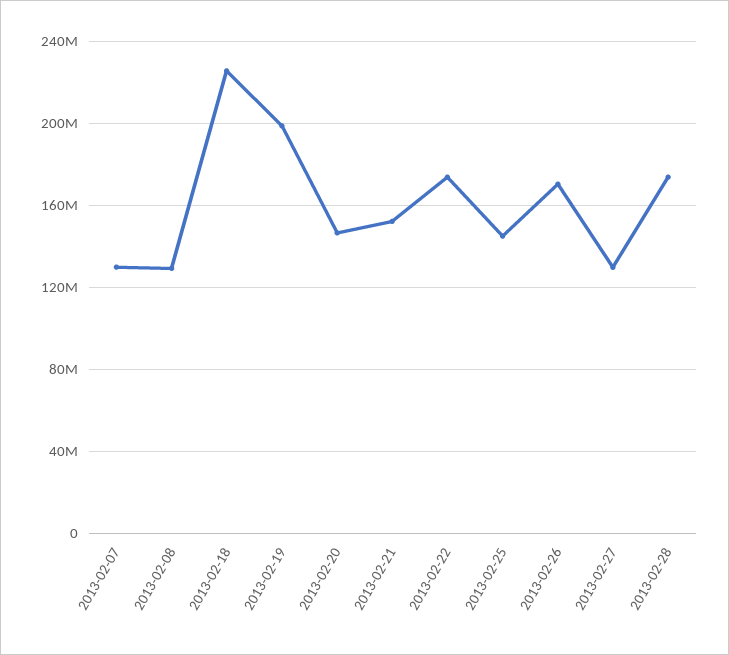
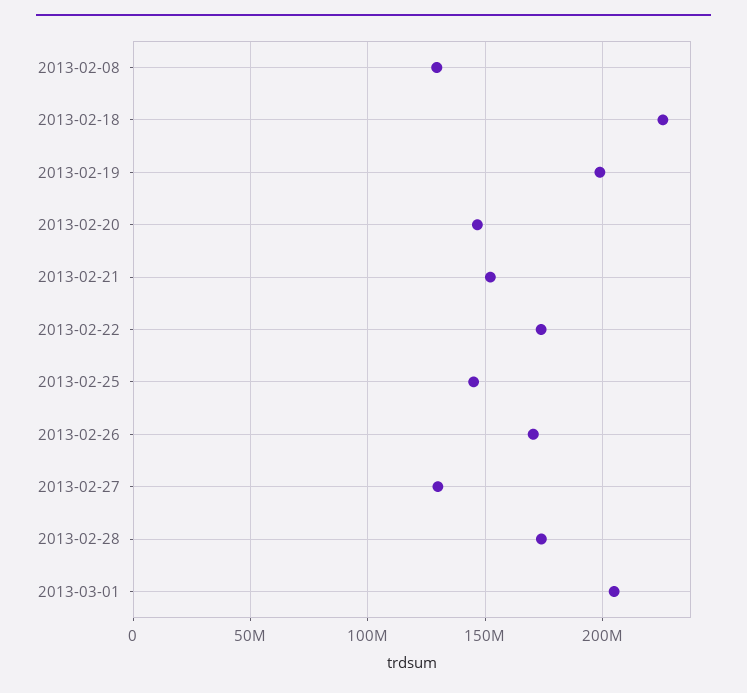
2013-02-07: 130000000 -> none
2013-03-01: none -> 205000000

